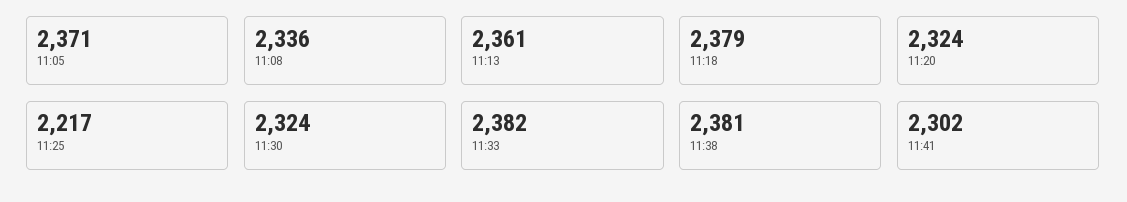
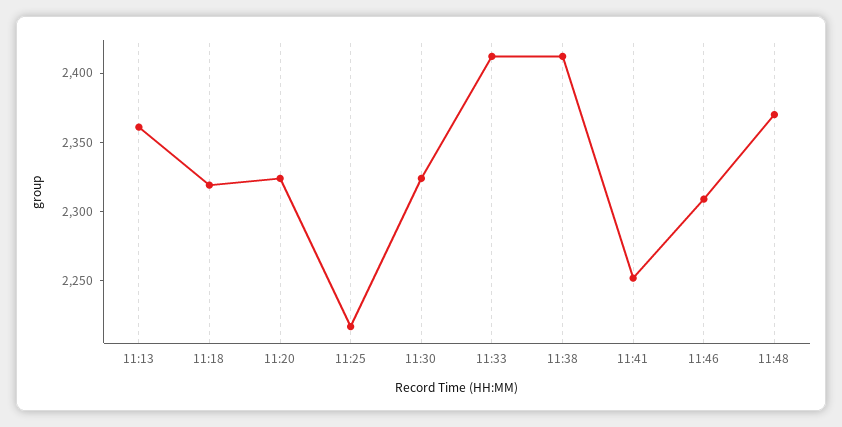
11:05: 2371 -> none
11:08: 2336 -> none
11:18: 2379 -> 2320
11:33: 2382 -> 2410
11:38: 2381 -> 2410
11:41: 2302 -> 2250
11:46: none -> 2310
11:48: none -> 2370

